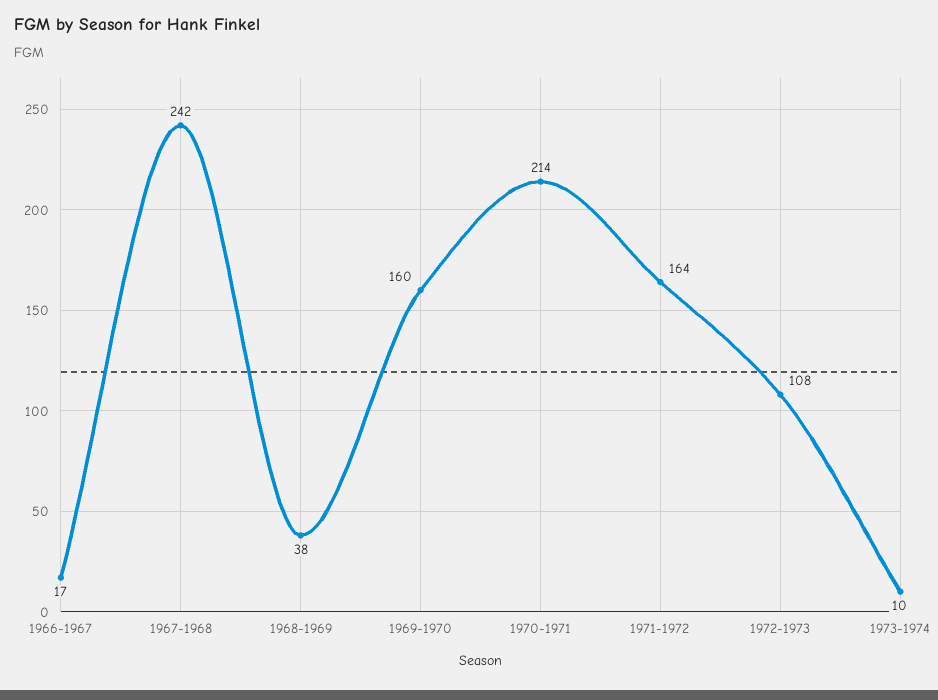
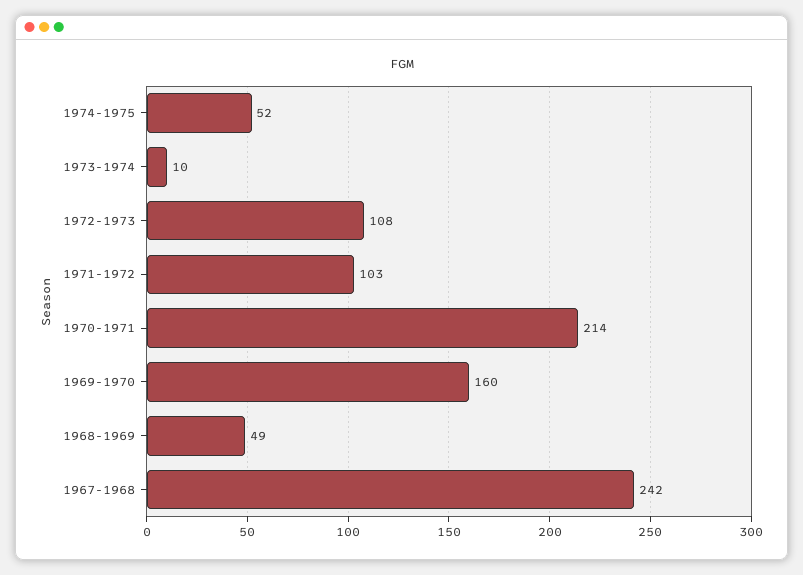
1966-1967: 17 -> none
1968-1969: 38 -> 49
1971-1972: 164 -> 103
1974-1975: none -> 52

